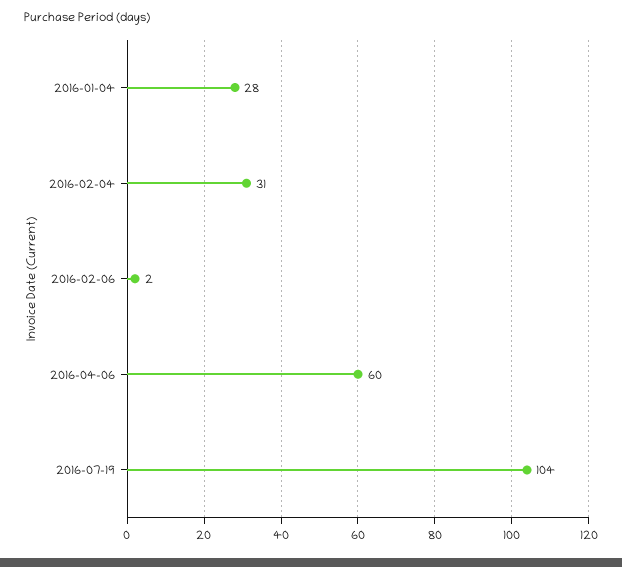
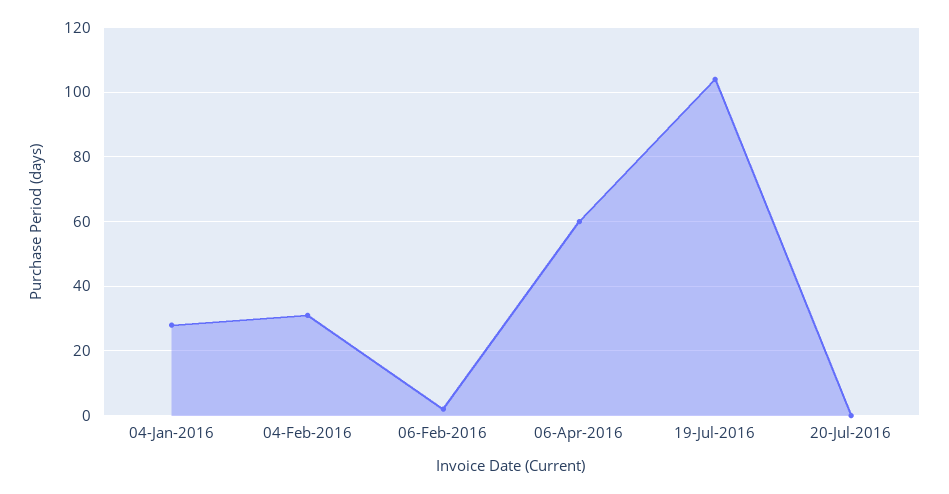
20-Jul-2016: none -> 0

